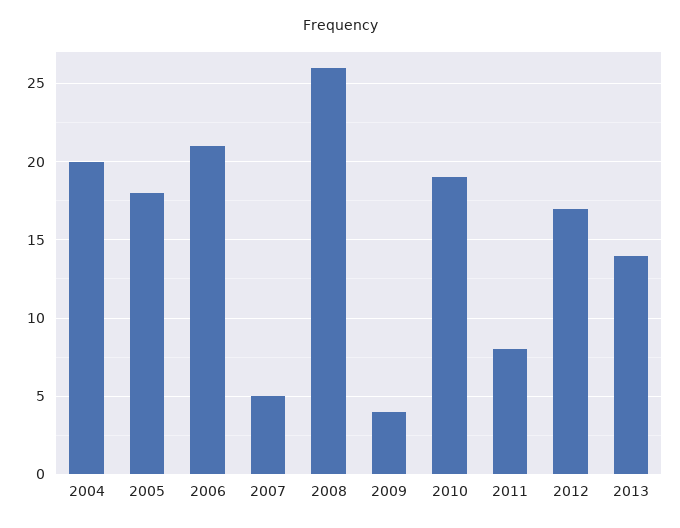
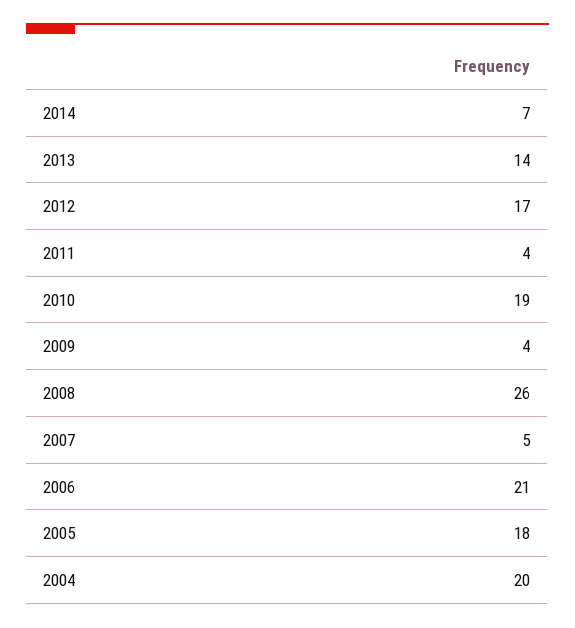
2011: 8 -> 4
2014: none -> 7

